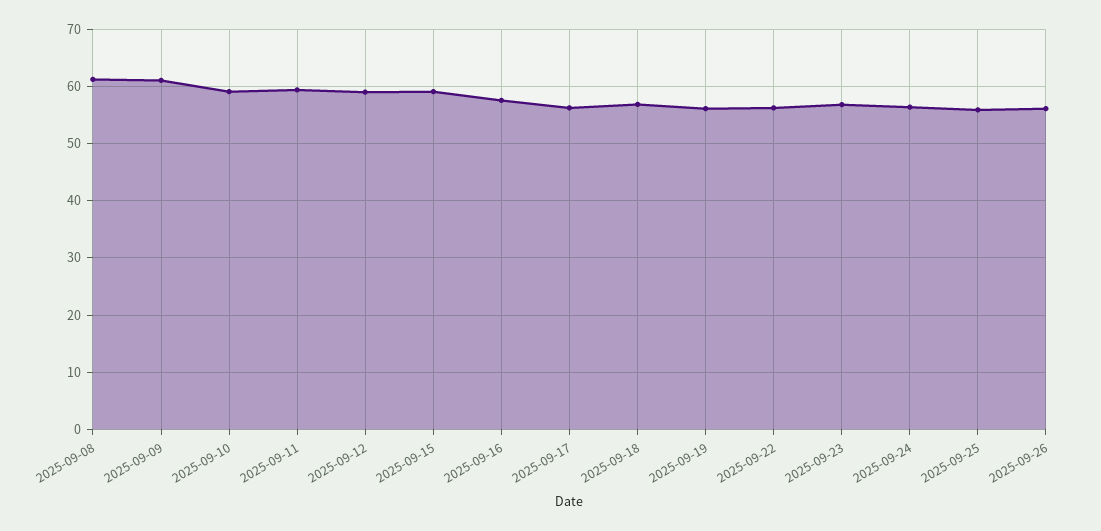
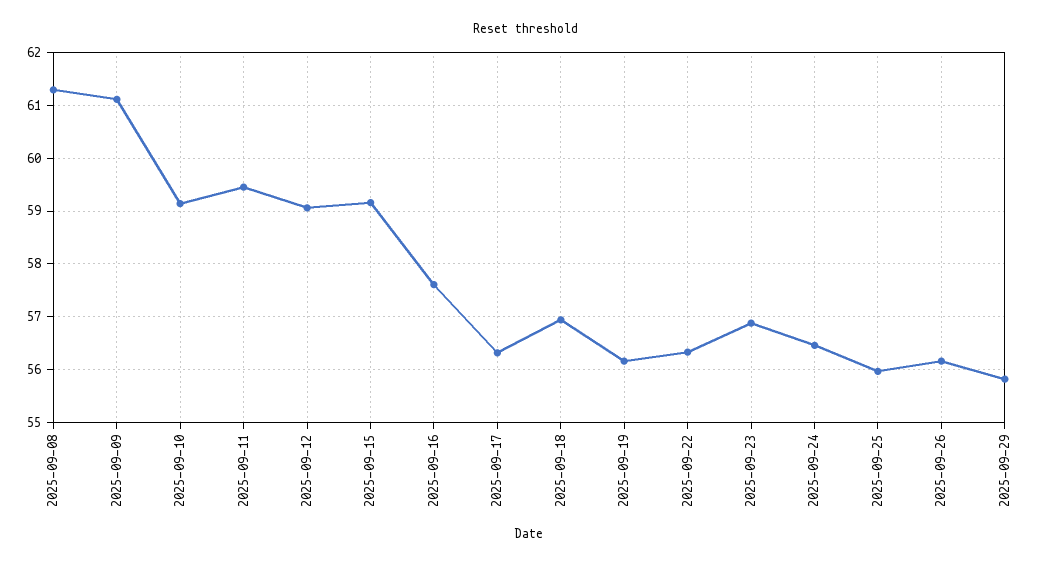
2025-09-29: none -> 55.8

